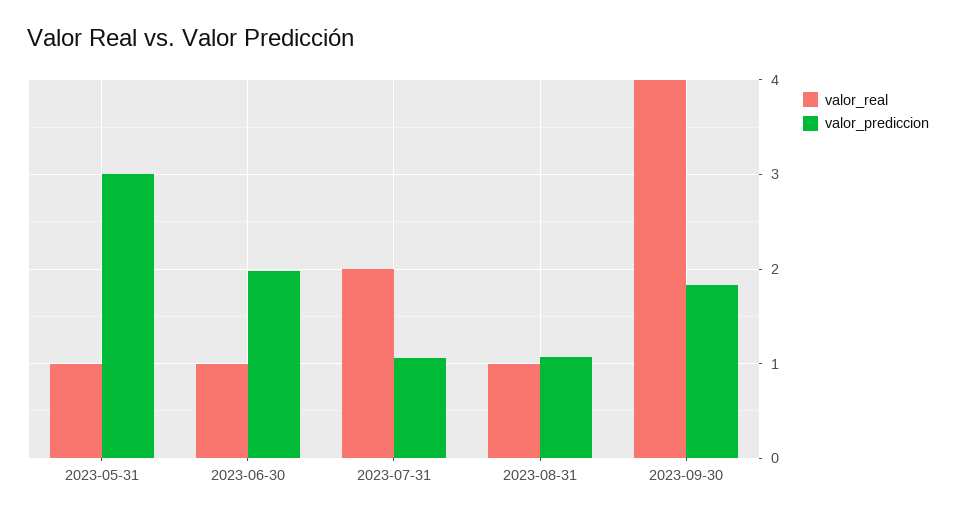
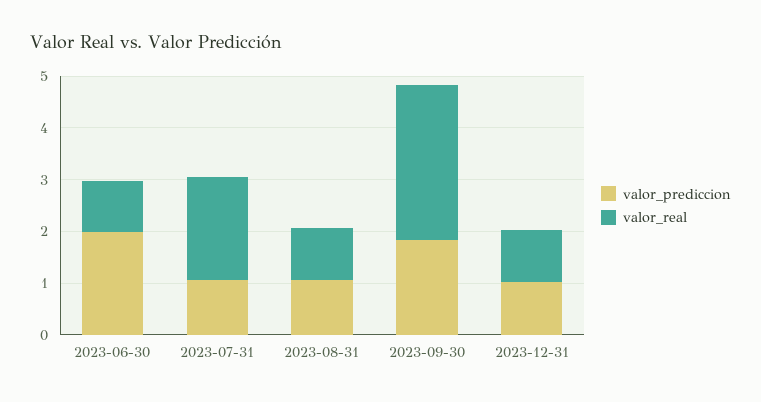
valor_real, 2023-05-31: 1 -> none
valor_prediccion, 2023-05-31: 3 -> none
valor_real, 2023-09-30: 4 -> 3
valor_prediccion, 2023-12-31: none -> 1
valor_real, 2023-12-31: none -> 1

